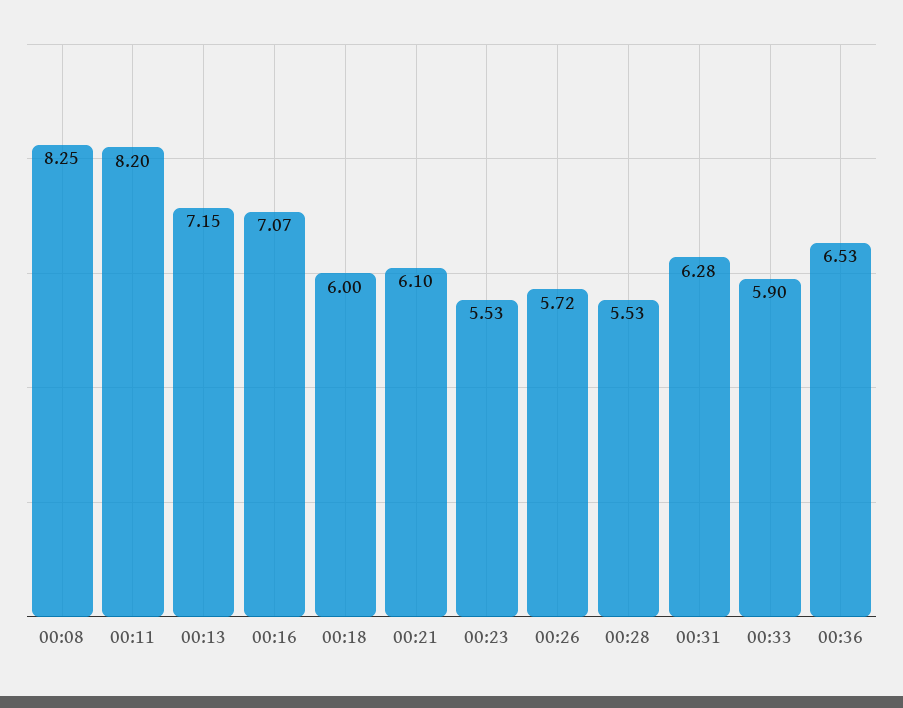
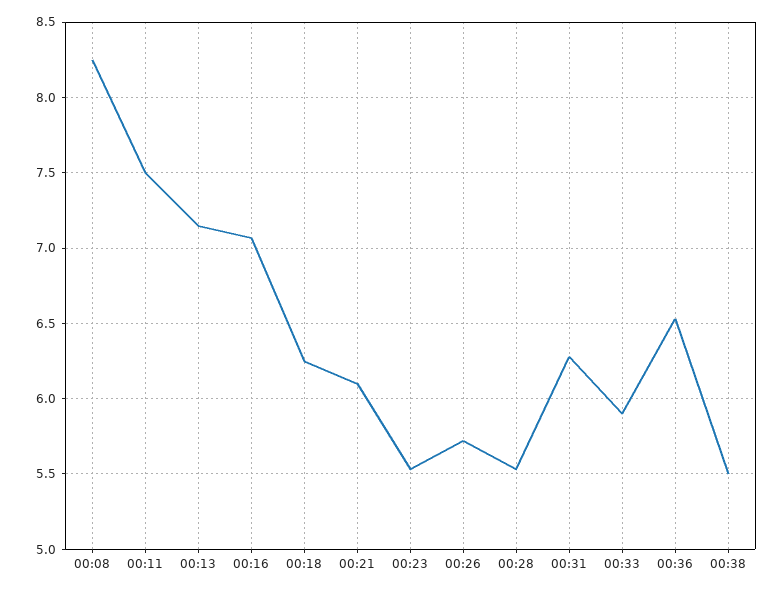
00:11: 8.2 -> 7.5
00:18: 6 -> 6.25
00:38: none -> 5.5

